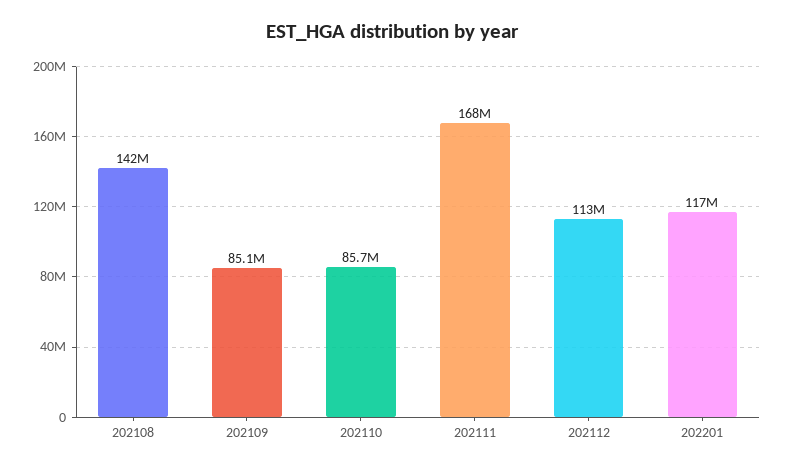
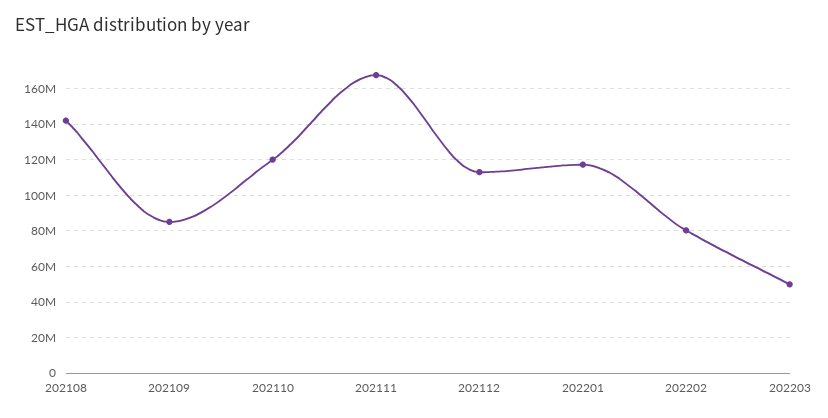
202110: 85700000 -> 120000000
202202: none -> 80000000
202203: none -> 50000000

